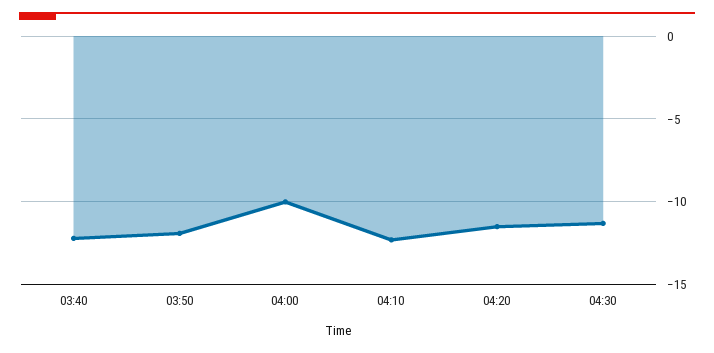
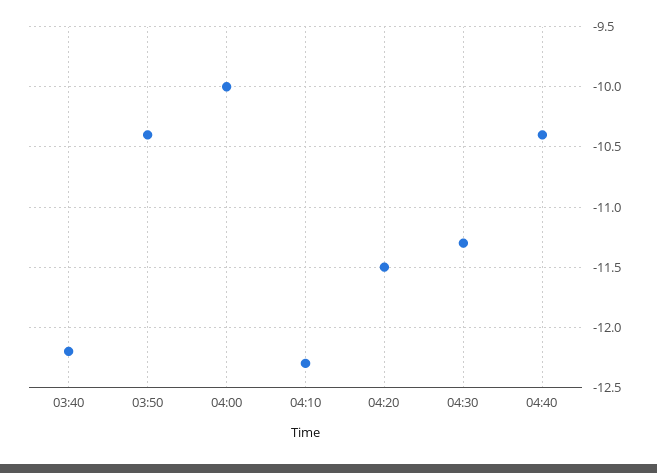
03:50: -12 -> -10.4
04:40: none -> -10.4

